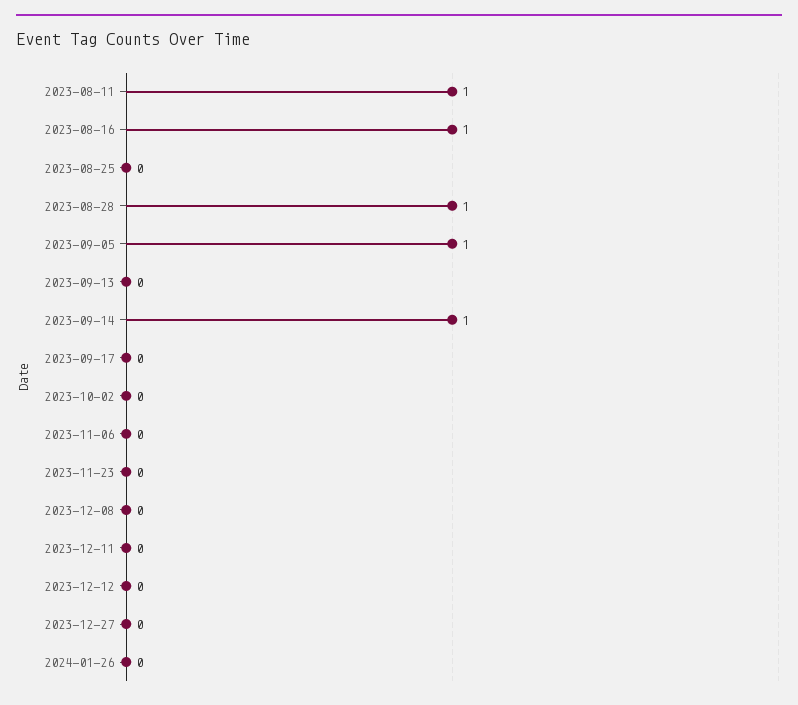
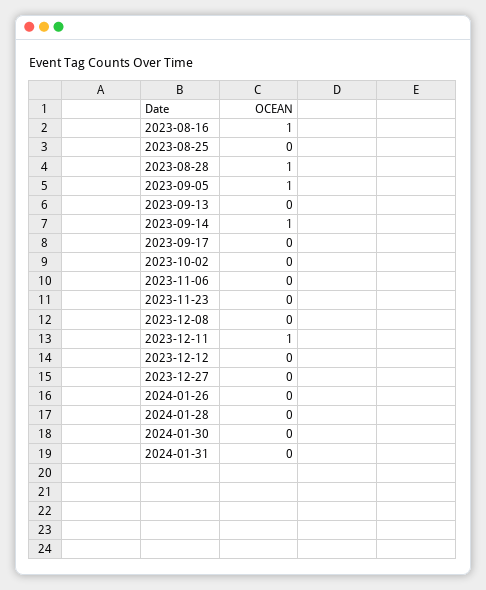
2023-08-11: 1 -> none
2023-12-11: 0 -> 1
2024-01-28: none -> 0
2024-01-30: none -> 0
2024-01-31: none -> 0

